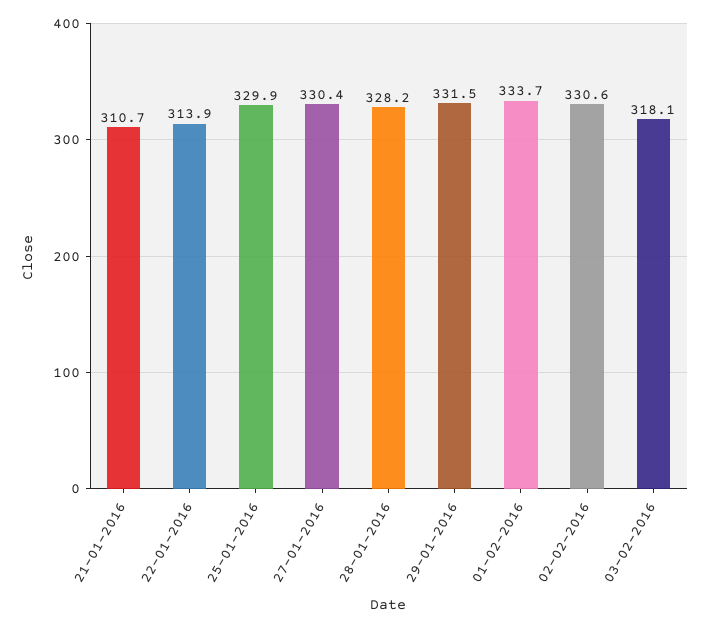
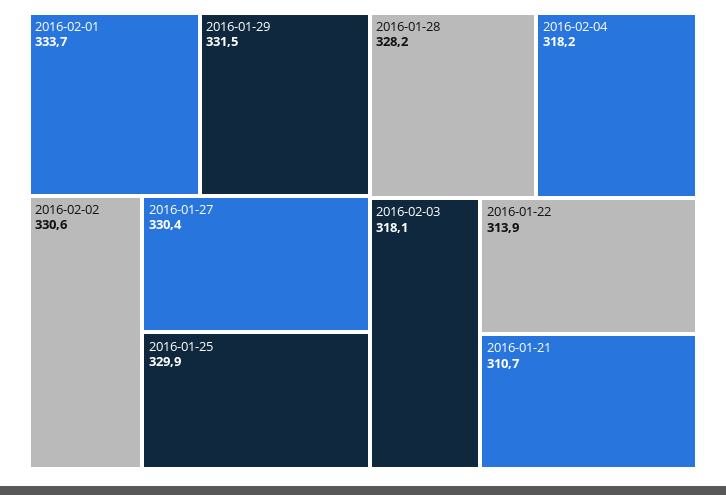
2016-02-04: none -> 318.2

